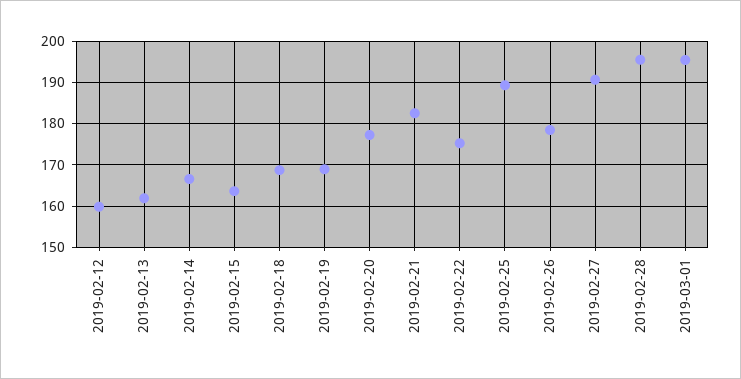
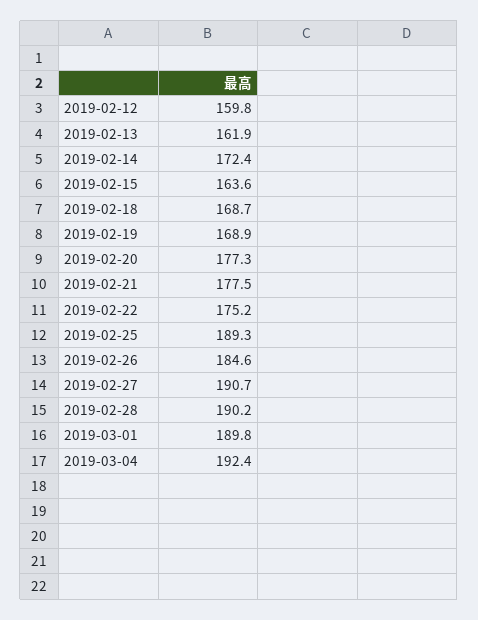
2019-02-14: 166 -> 172.4
2019-02-21: 182 -> 177.5
2019-02-26: 178 -> 184.6
2019-02-28: 196 -> 190.2
2019-03-01: 196 -> 189.8
2019-03-04: none -> 192.4

